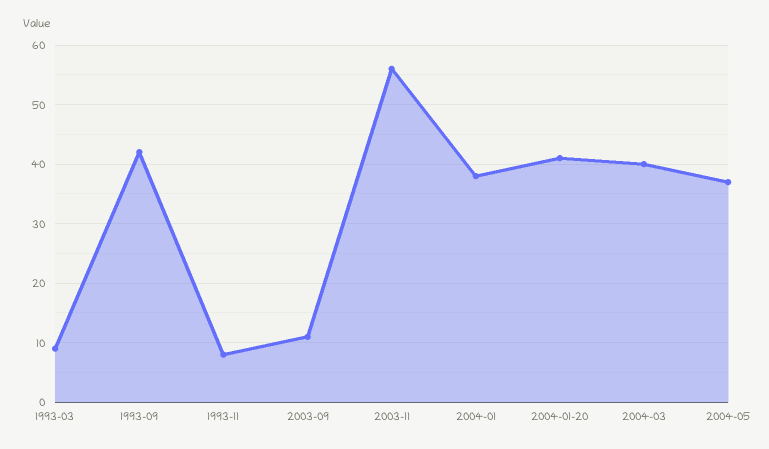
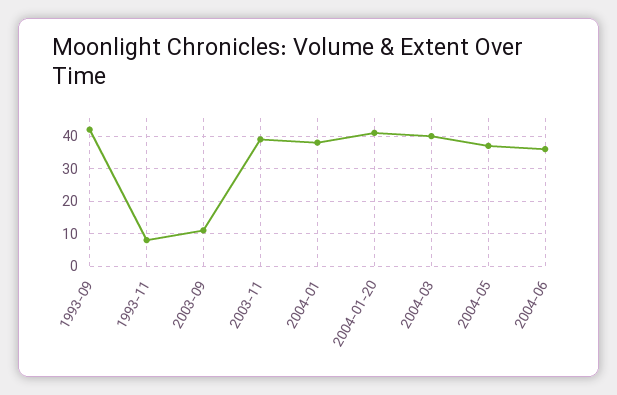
1993-03: 10 -> none
2003-11: 55 -> 40
2004-06: none -> 35

